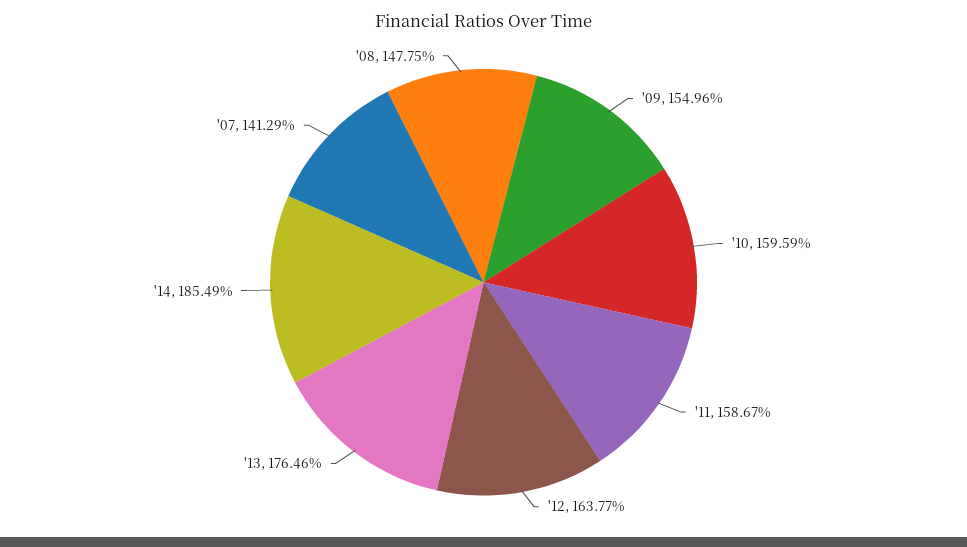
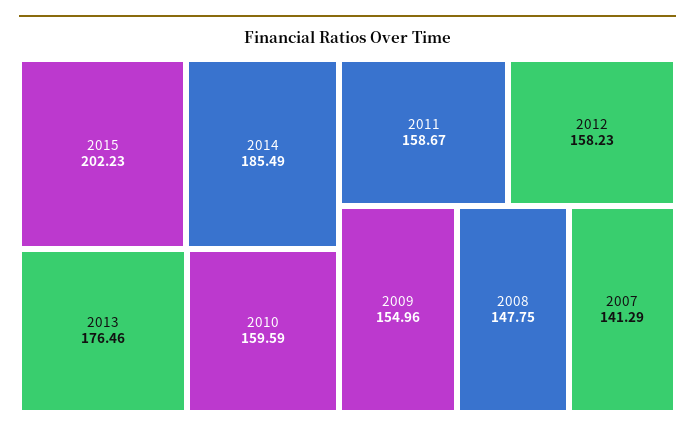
'12: 163.77 -> 158.23
2015: none -> 202.23

